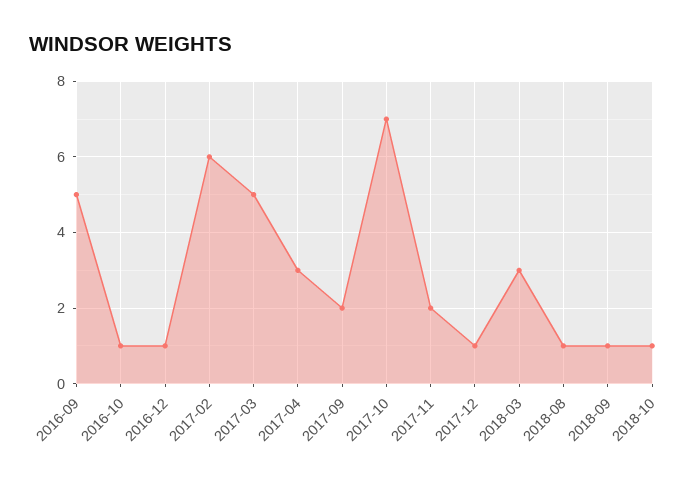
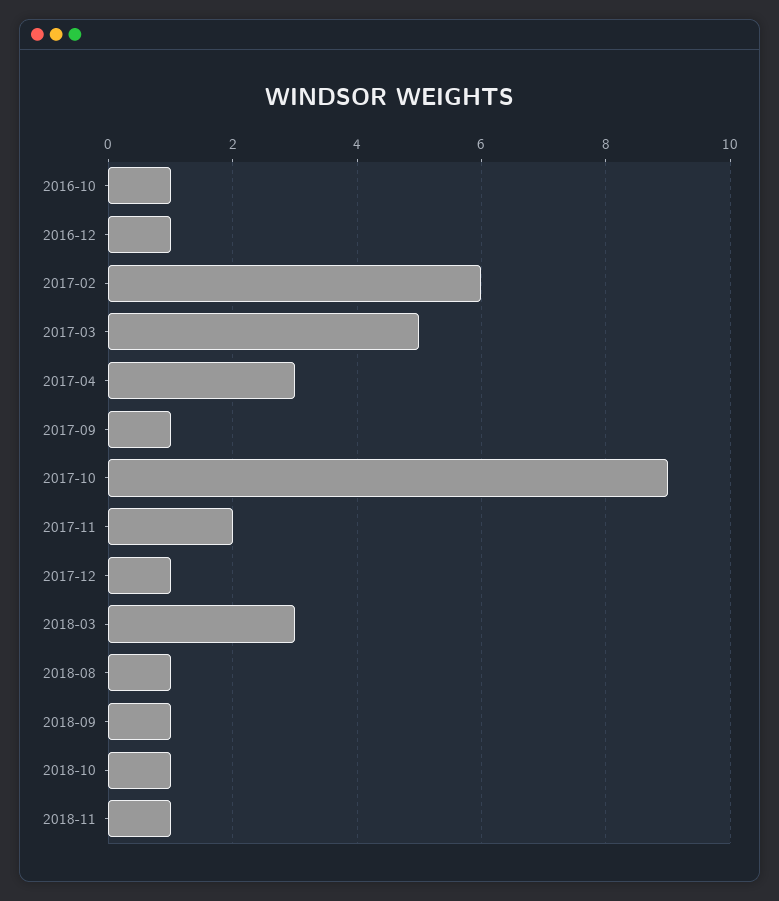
2016-09: 5 -> none
2017-09: 2 -> 1
2017-10: 7 -> 9
2018-11: none -> 1

